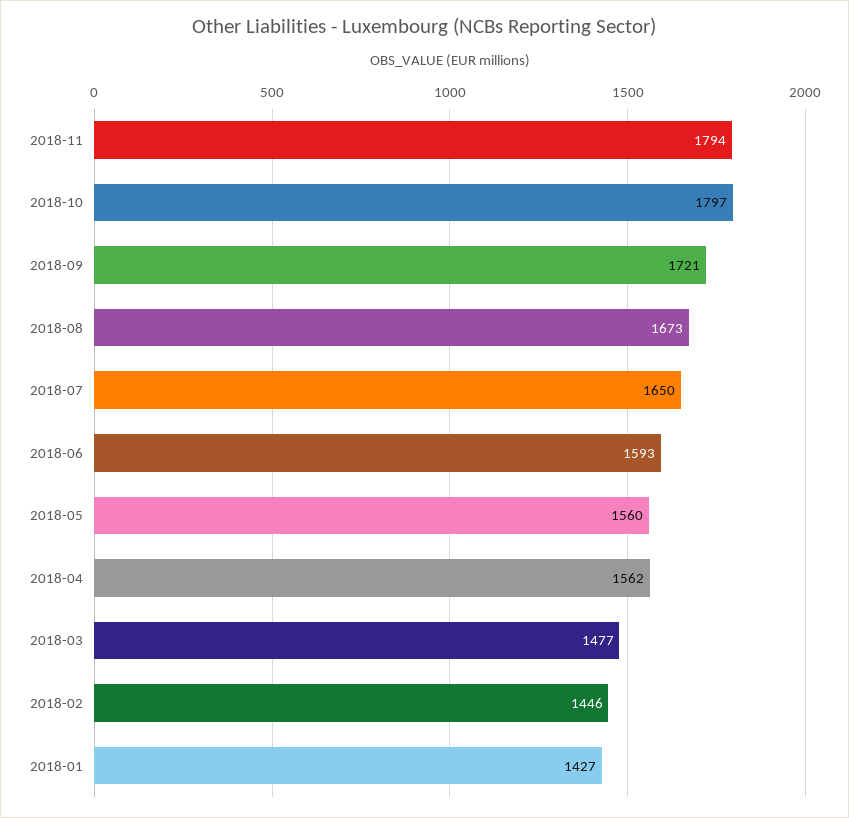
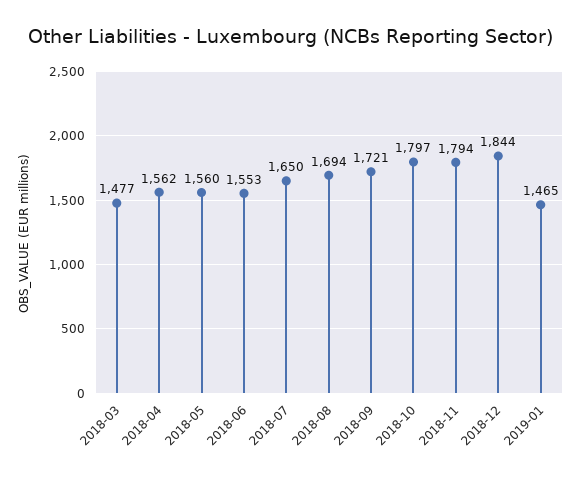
2018-08: 1673 -> 1694
2018-06: 1593 -> 1553
2018-02: 1446 -> none
2018-01: 1427 -> none
2018-12: none -> 1844
2019-01: none -> 1465

